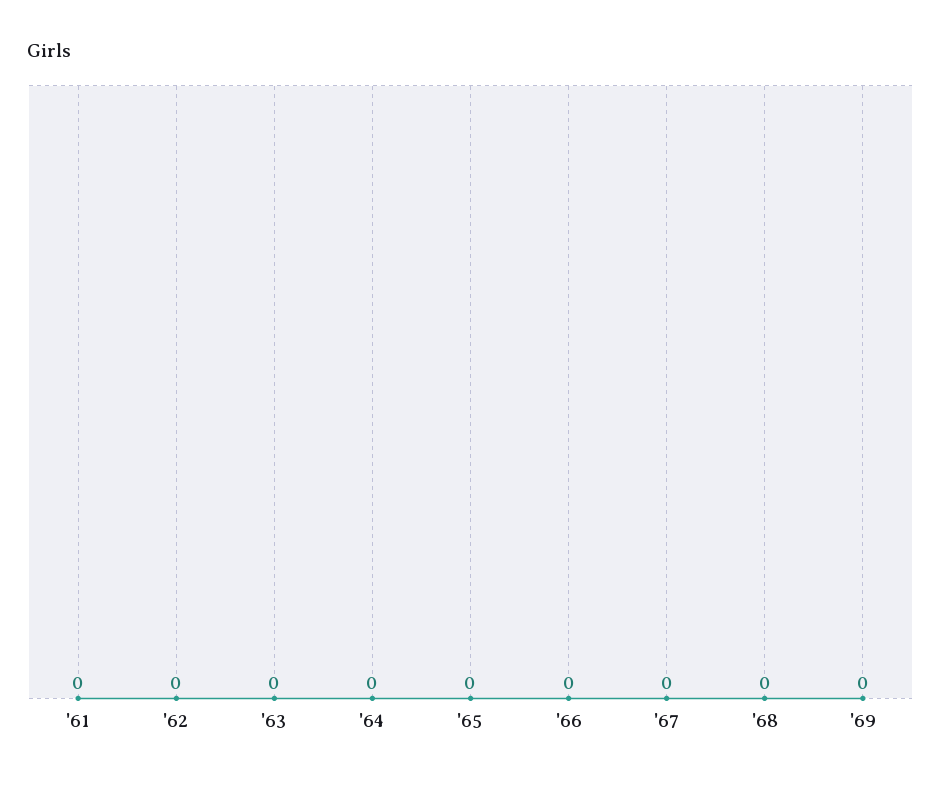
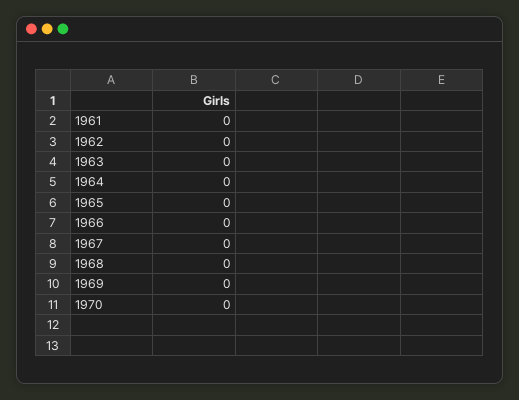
1970: none -> 0

